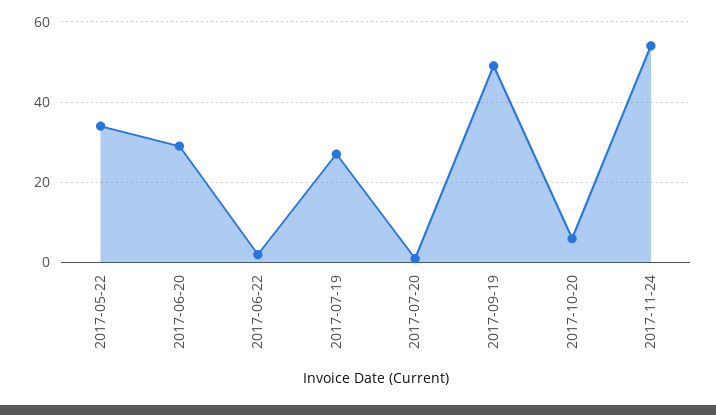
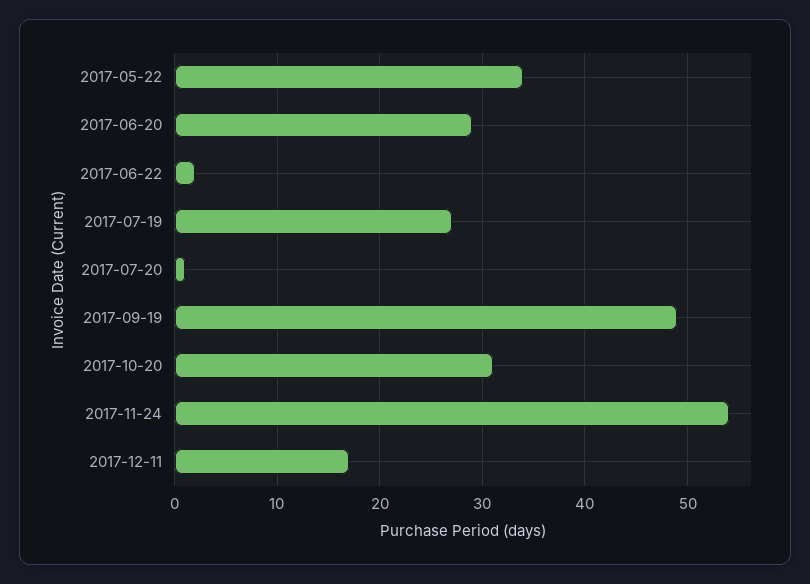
2017-10-20: 5 -> 31
2017-12-11: none -> 17

